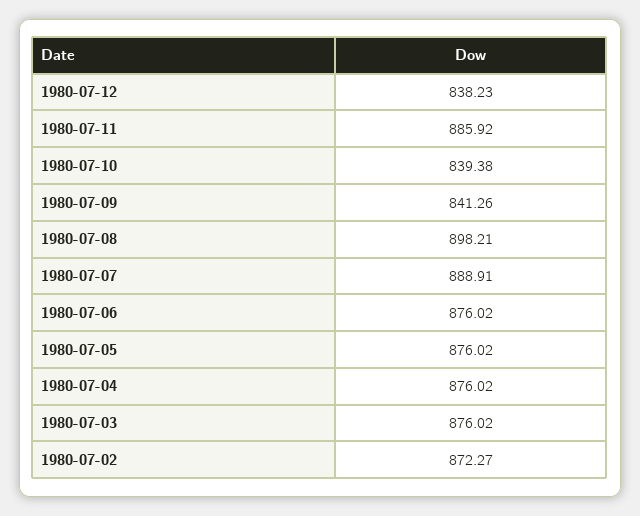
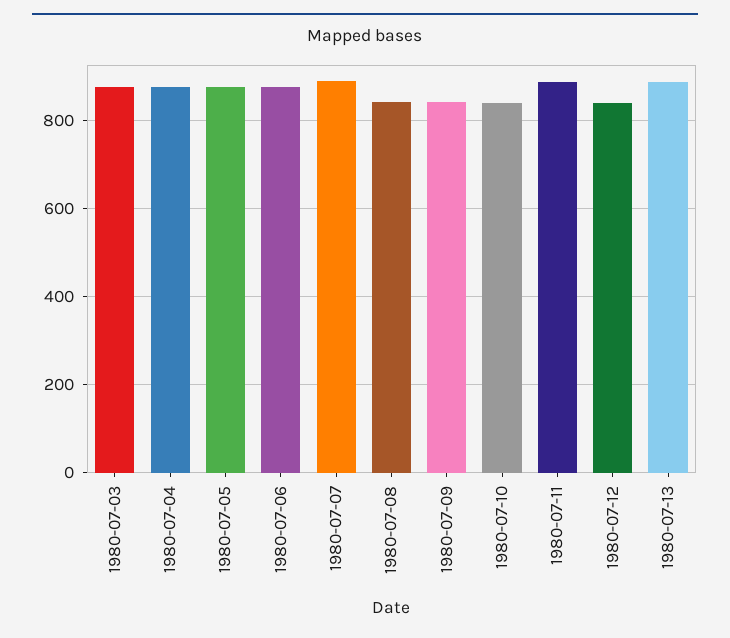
1980-07-08: 898.21 -> 840
1980-07-02: 872.27 -> none
1980-07-13: none -> 880

